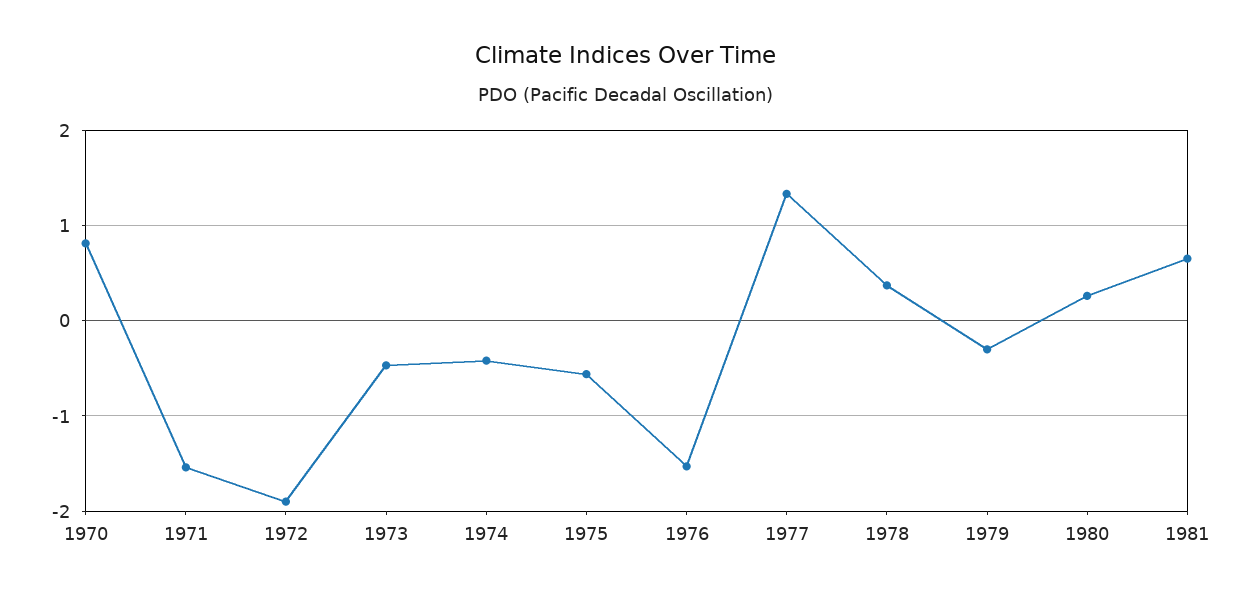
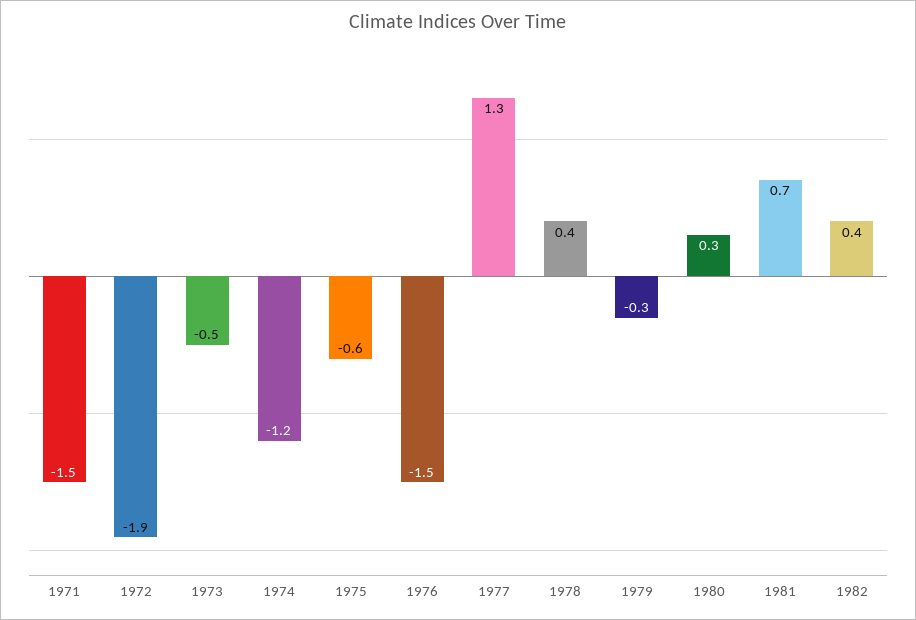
1970: 0.8 -> none
1974: -0.4 -> -1.2
1982: none -> 0.4

